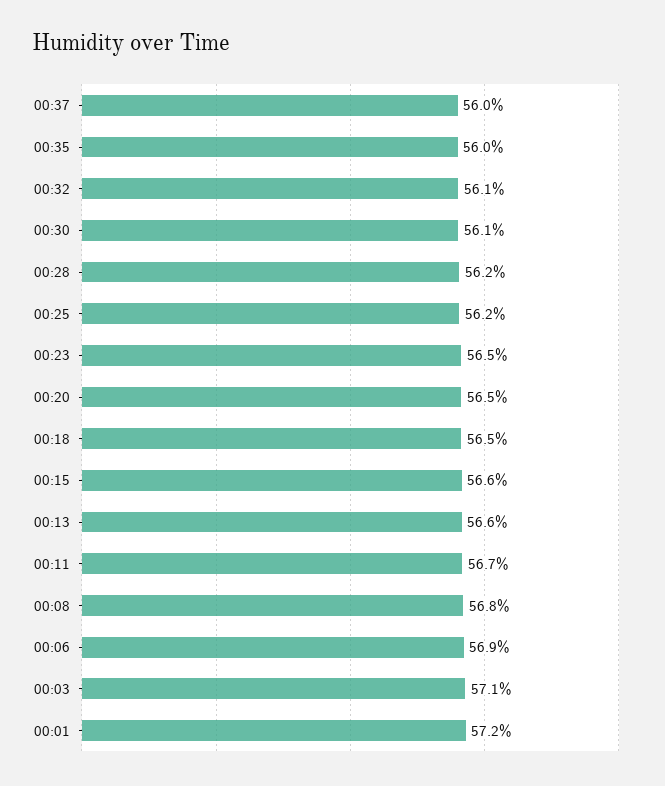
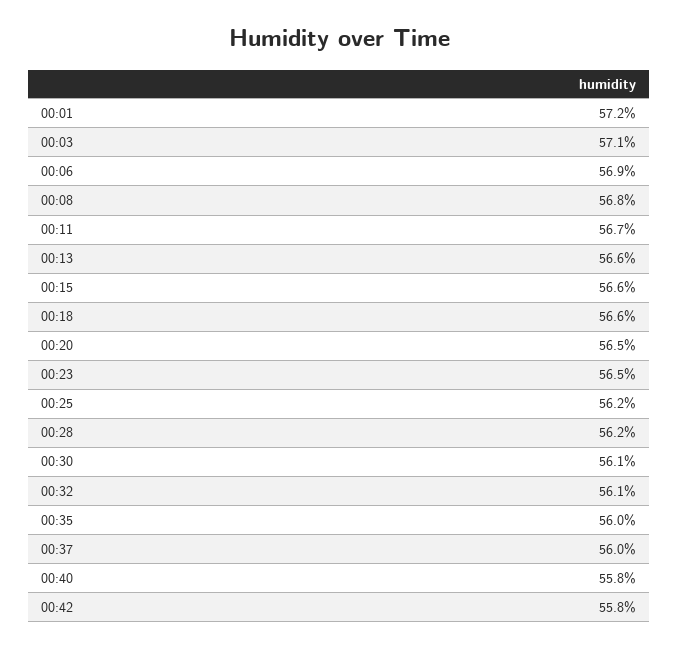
00:18: 56.5 -> 56.6
00:40: none -> 55.8
00:42: none -> 55.8

